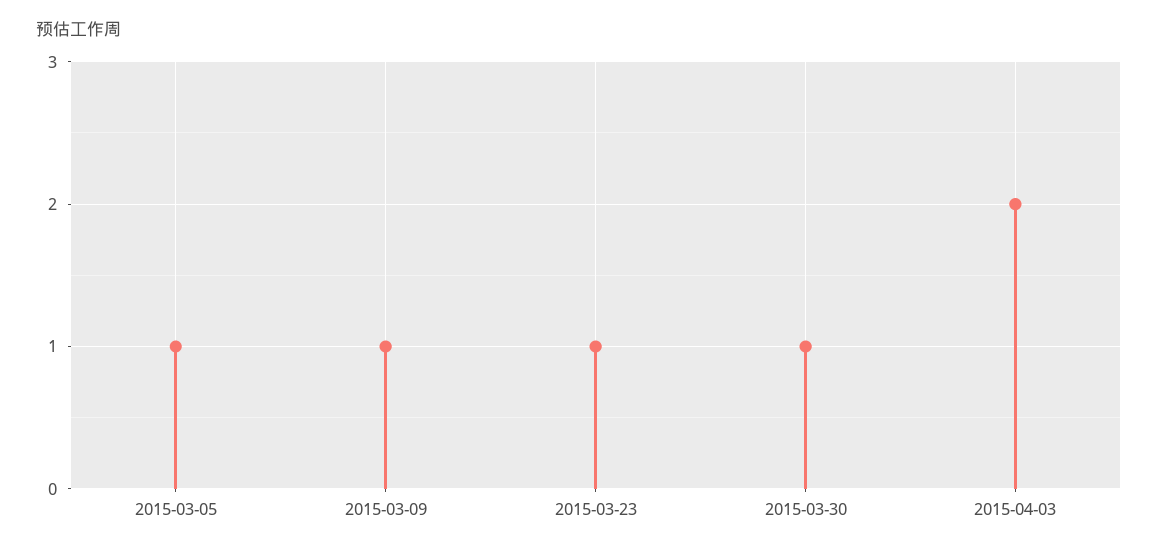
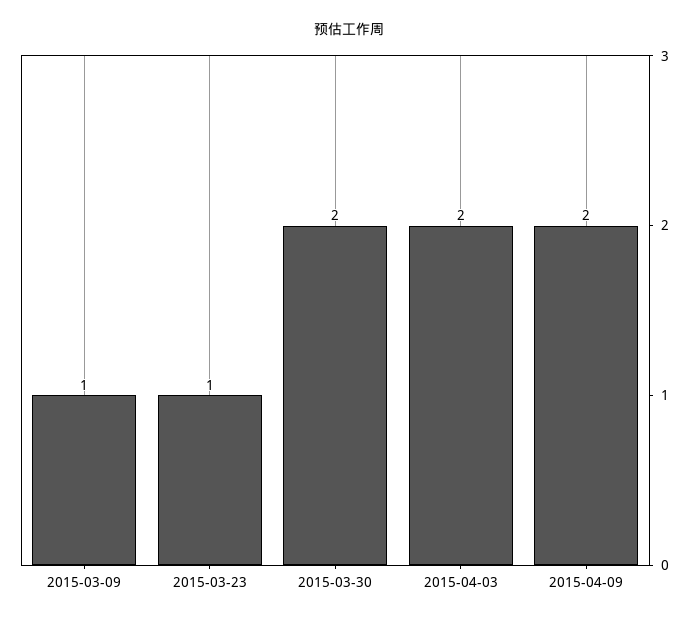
2015-03-05: 1 -> none
2015-03-30: 1 -> 2
2015-04-09: none -> 2

